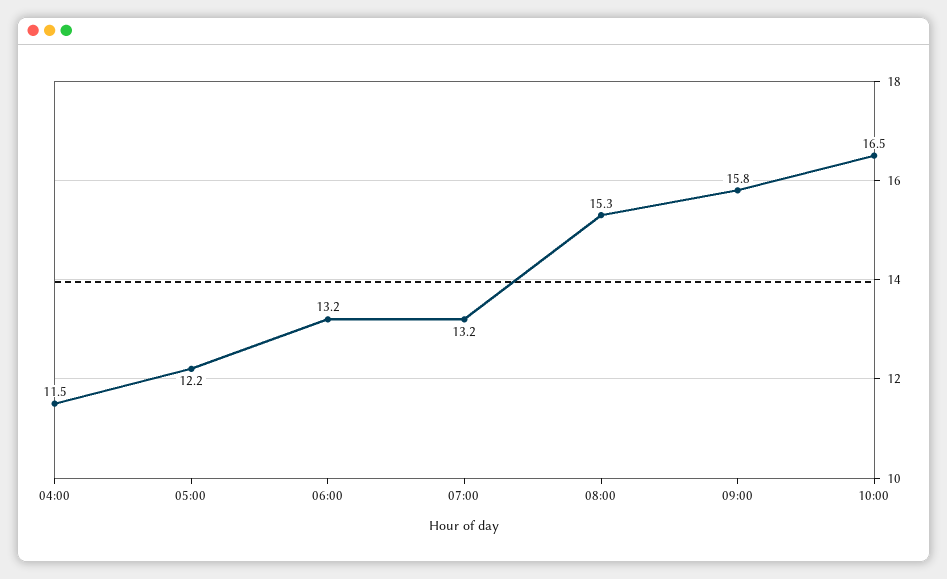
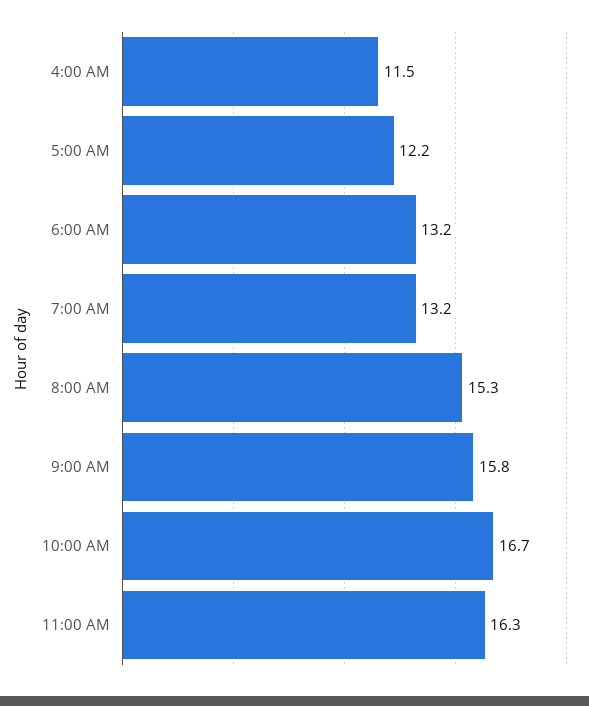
10:00: 16.5 -> 16.7
11:00 AM: none -> 16.3

